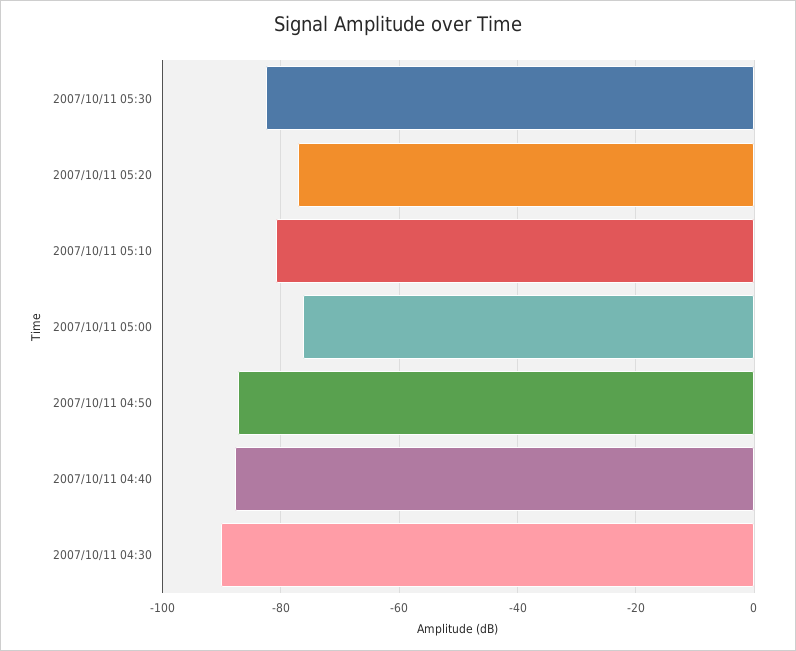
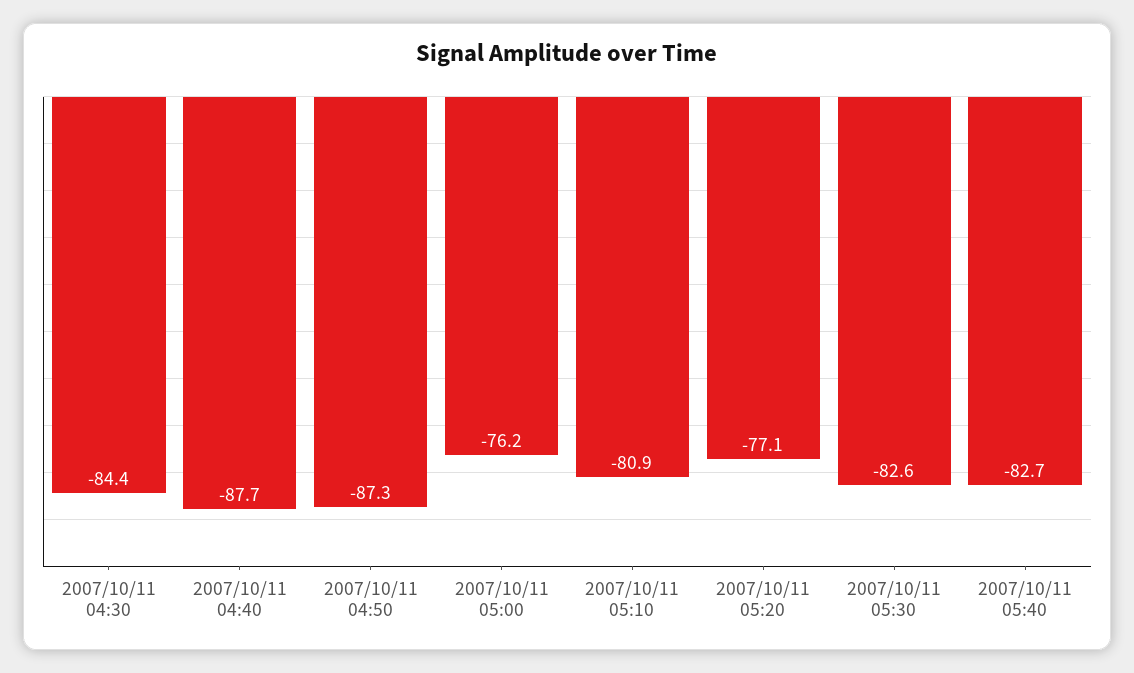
2007/10/11 04:30: -90 -> -84.4
2007/10/11 05:40: none -> -82.7

